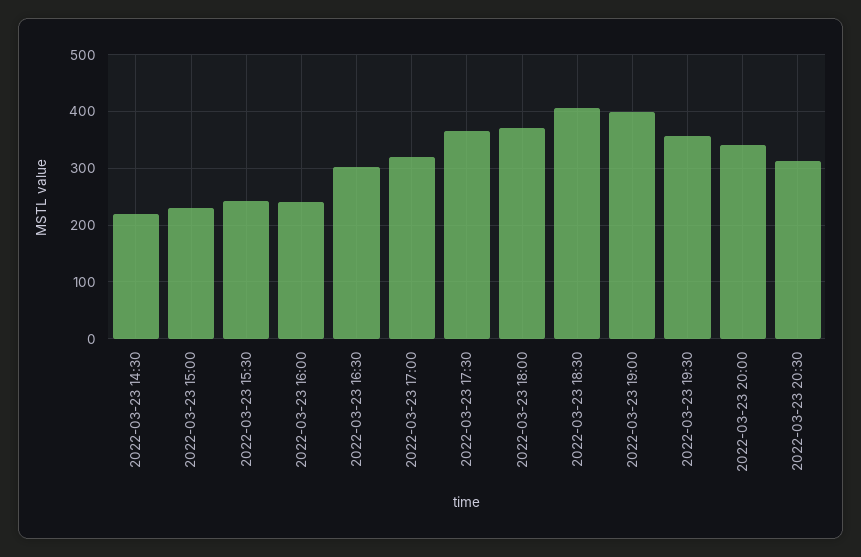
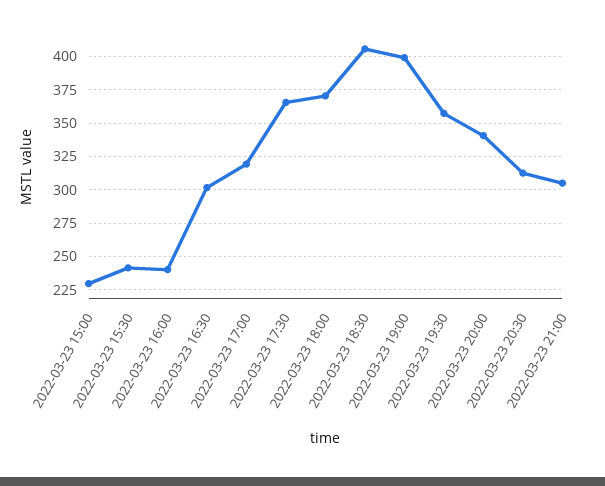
2022-03-23 14:30: 220 -> none
2022-03-23 21:00: none -> 305

